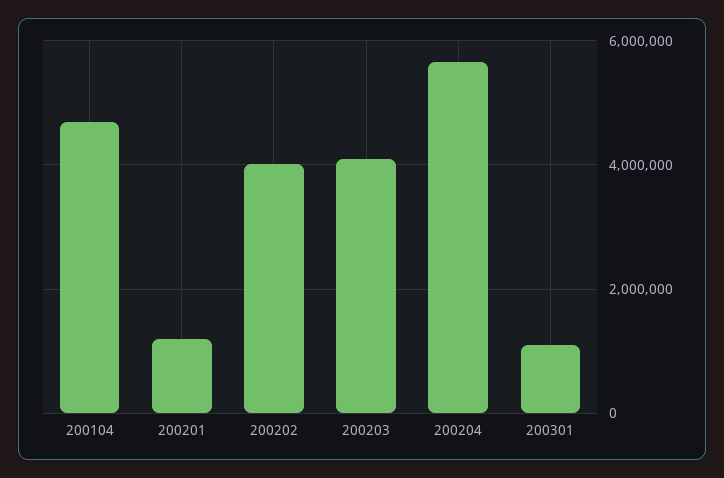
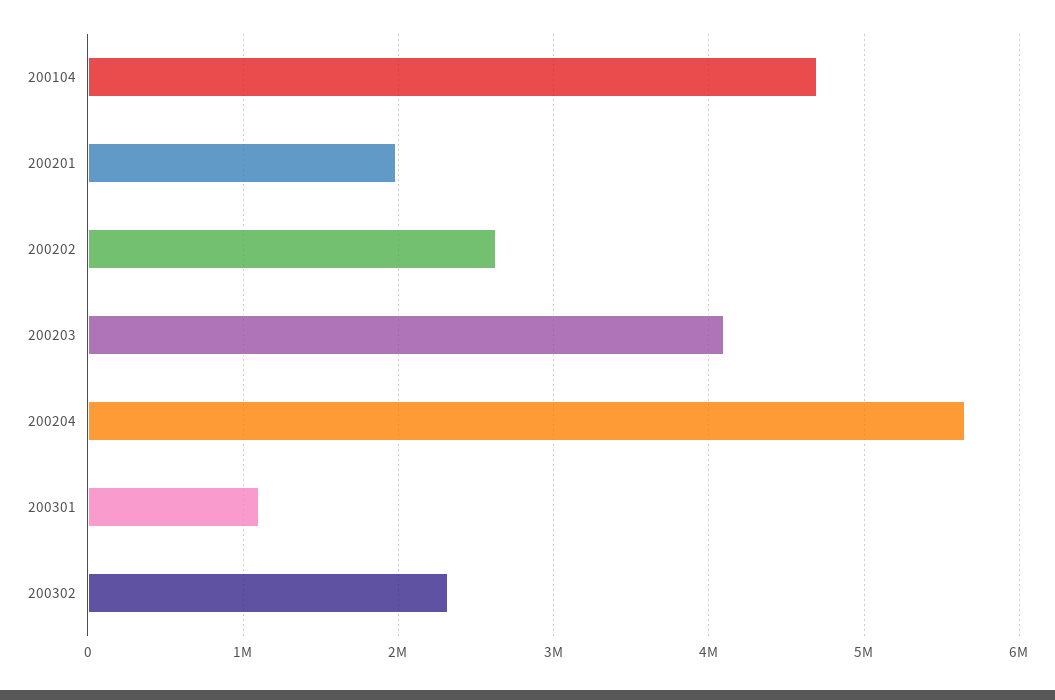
200201: 1200000 -> 2000000
200202: 4000000 -> 2600000
200302: none -> 2300000

